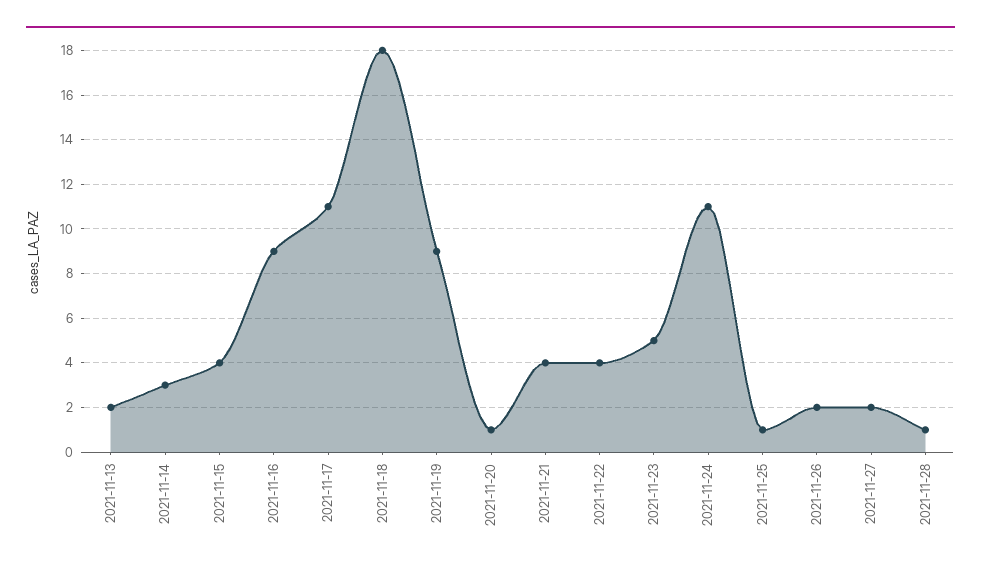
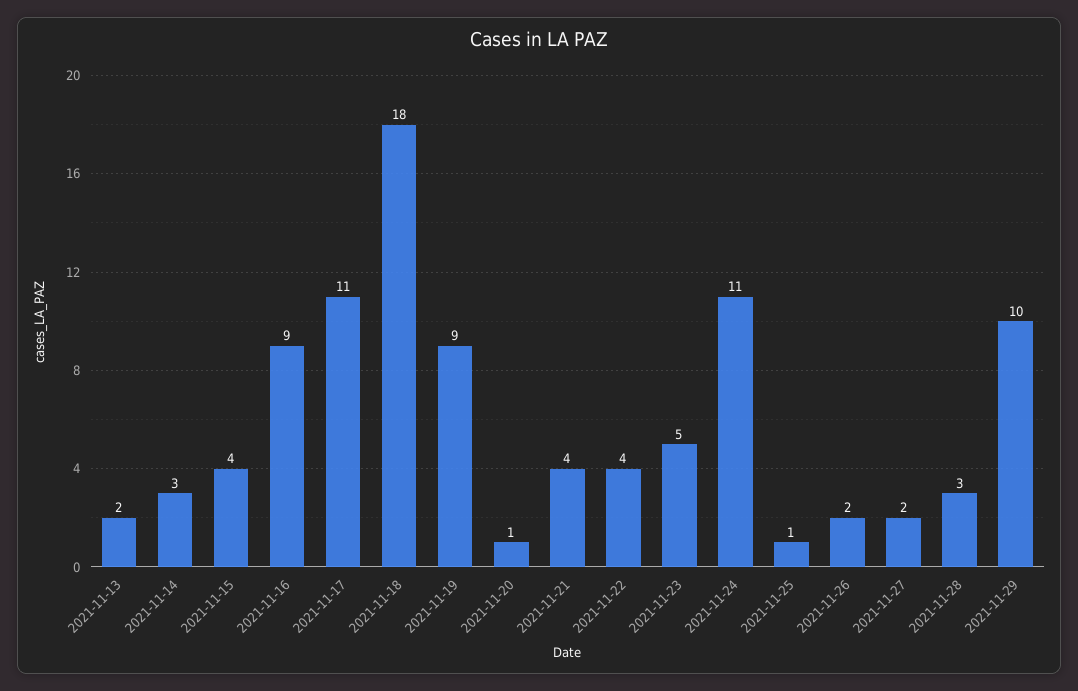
2021-11-28: 1 -> 3
2021-11-29: none -> 10

